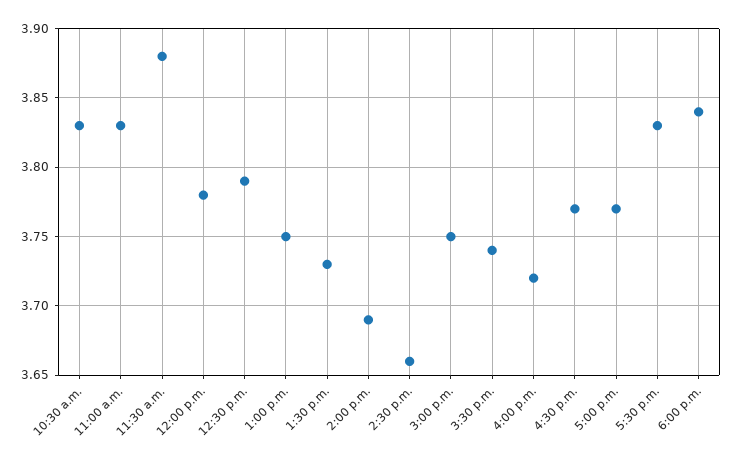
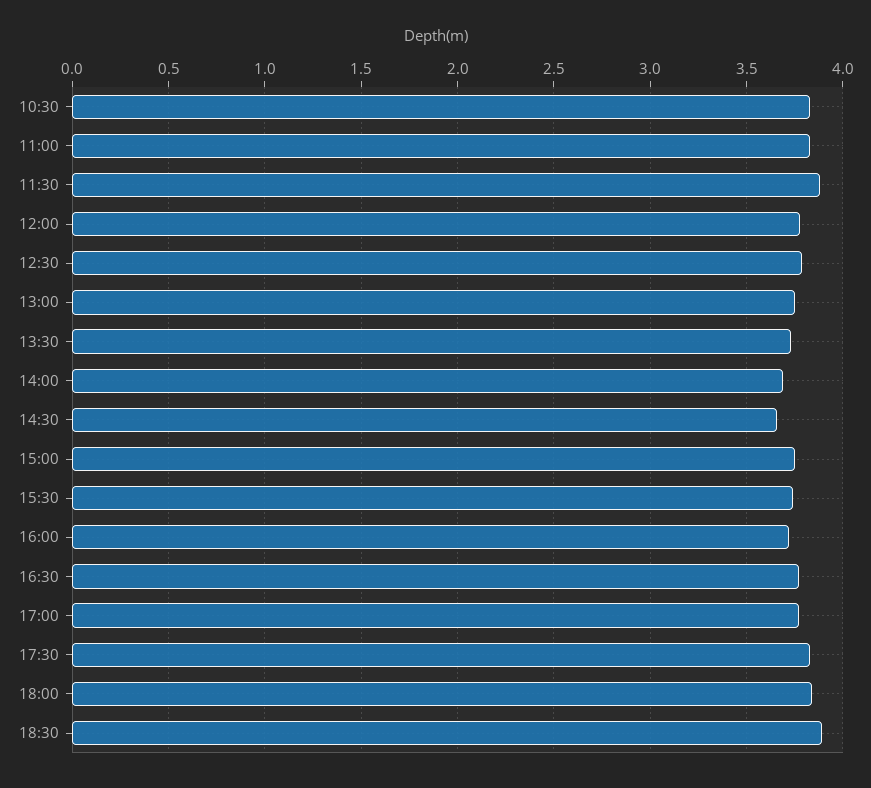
18:30: none -> 3.9

